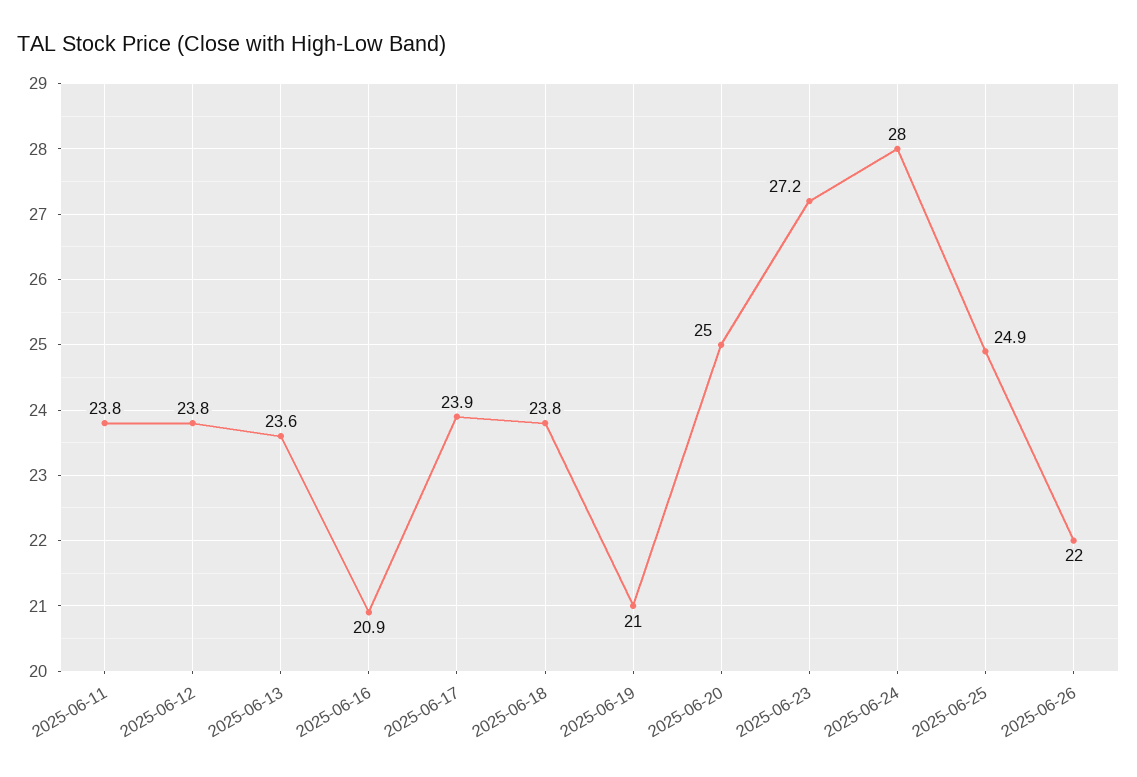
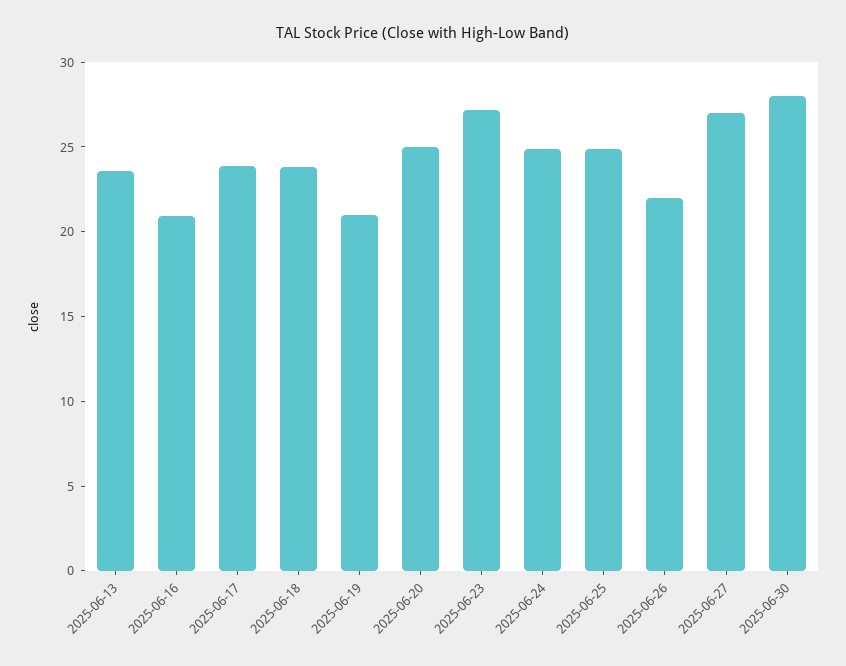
2025-06-11: 23.8 -> none
2025-06-12: 23.8 -> none
2025-06-24: 28 -> 25
2025-06-27: none -> 27
2025-06-30: none -> 28

